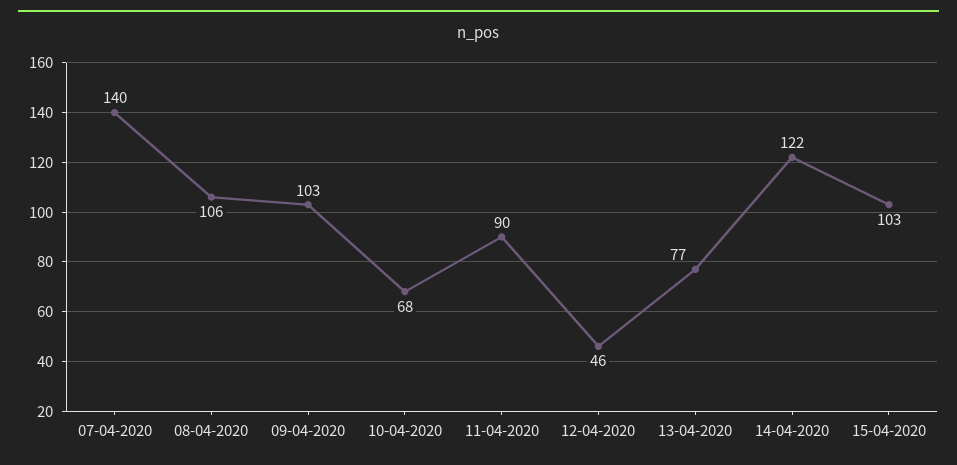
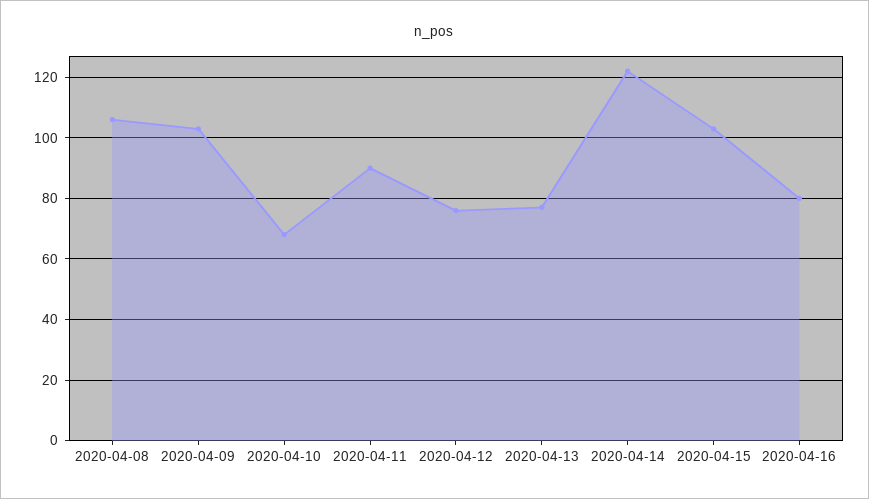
07-04-2020: 140 -> none
12-04-2020: 46 -> 75
2020-04-16: none -> 80

